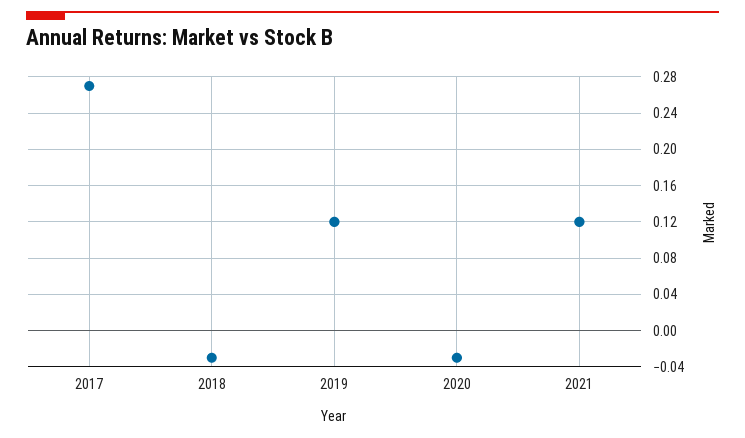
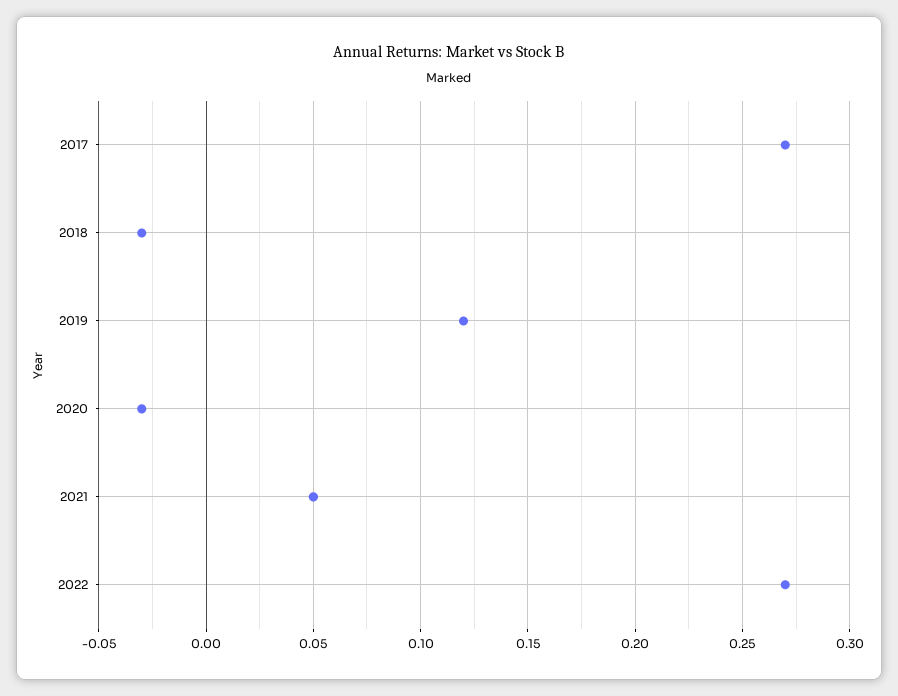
2021: 0.12 -> 0.05
2022: none -> 0.27

